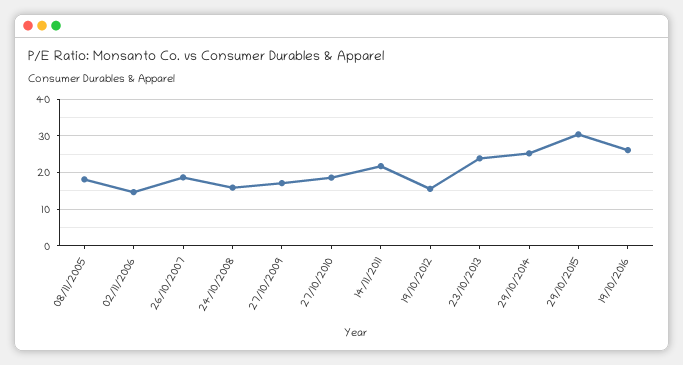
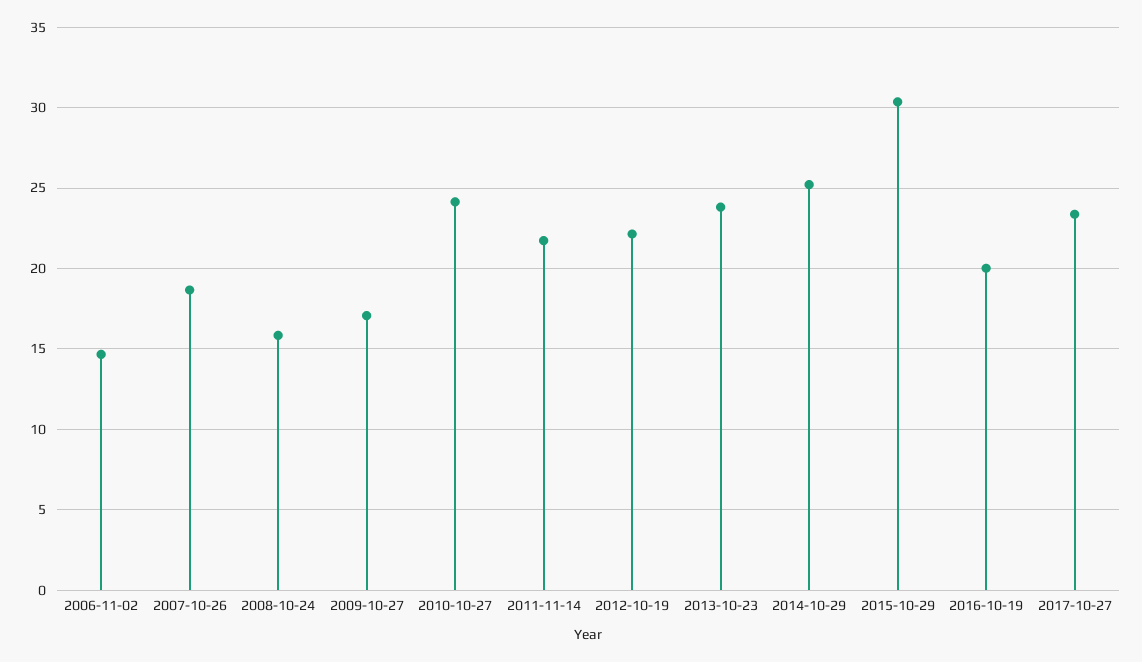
08/11/2005: 18 -> none
27/10/2010: 18 -> 24
19/10/2012: 16 -> 22
19/10/2016: 26 -> 20
2017-10-27: none -> 23.5

